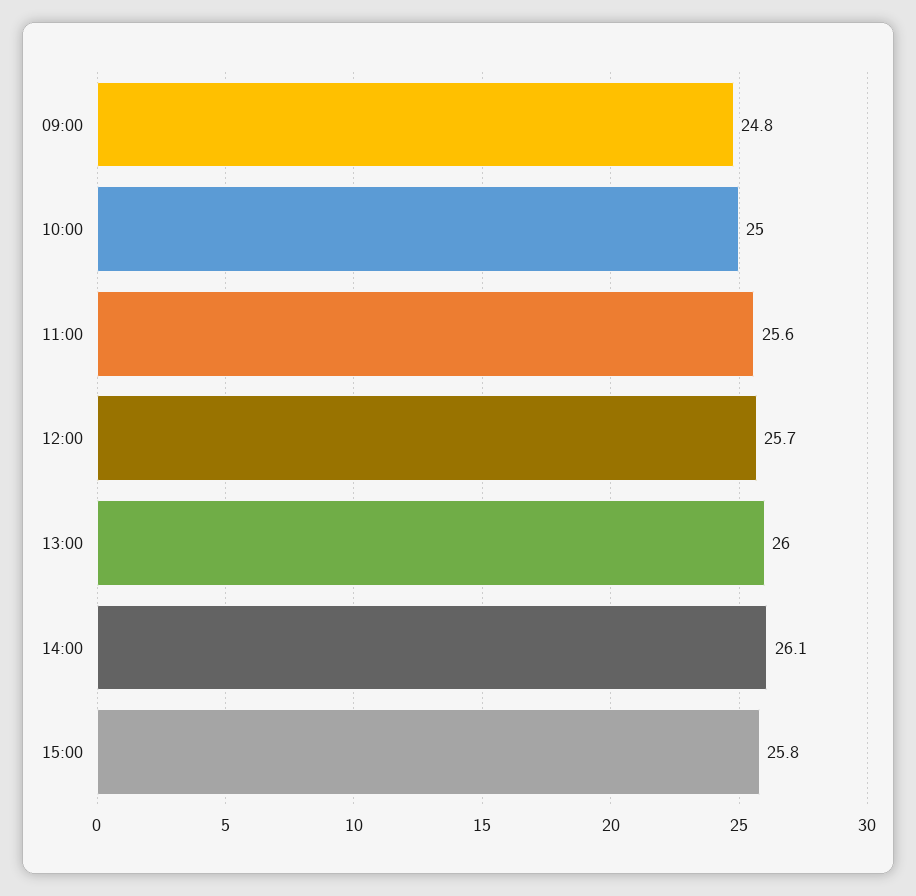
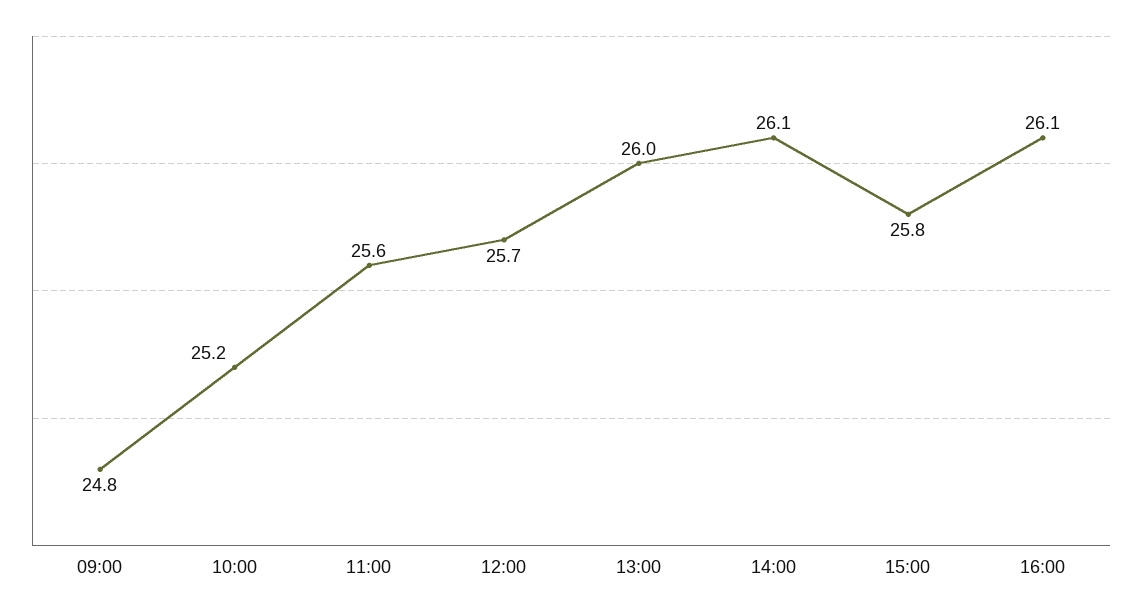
10:00: 25 -> 25.2
16:00: none -> 26.1

